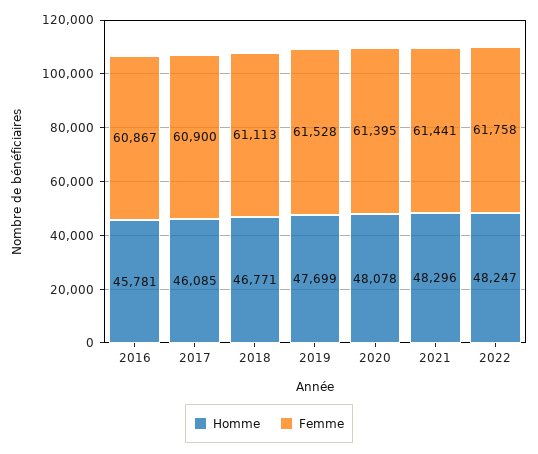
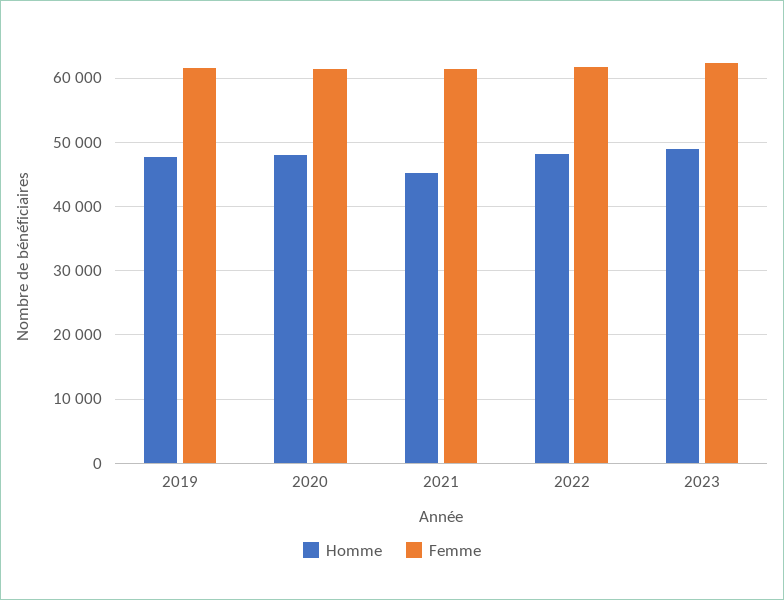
Homme, 2016: 45781 -> none
Femme, 2016: 60867 -> none
Homme, 2017: 46085 -> none
Femme, 2017: 60900 -> none
Homme, 2018: 46771 -> none
Femme, 2018: 61113 -> none
Homme, 2021: 48296 -> 45000
Homme, 2023: none -> 49000
Femme, 2023: none -> 62000

